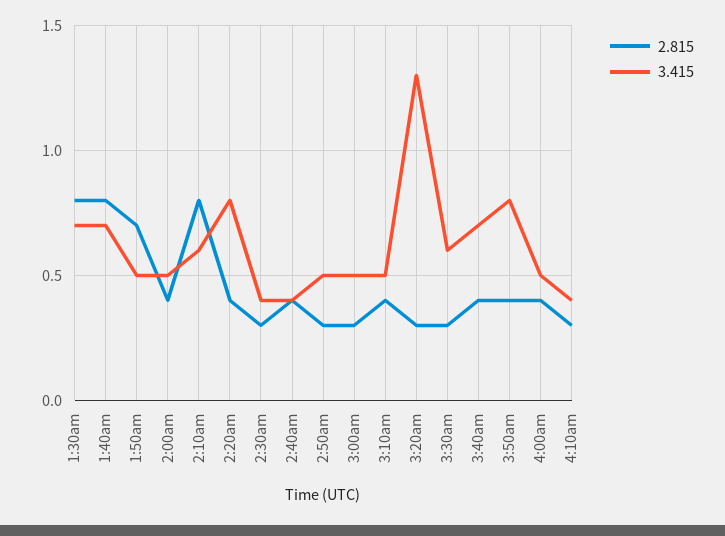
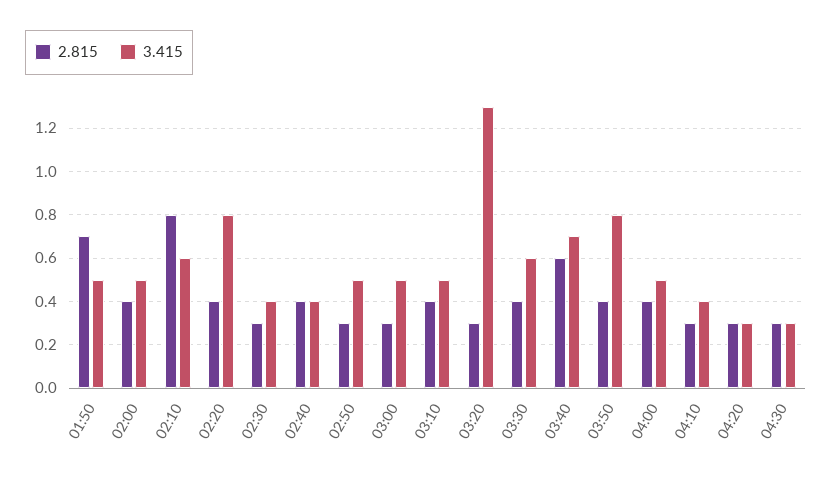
2.815, 1:30am: 0.8 -> none
3.415, 1:30am: 0.7 -> none
2.815, 1:40am: 0.8 -> none
3.415, 1:40am: 0.7 -> none
2.815, 3:30am: 0.3 -> 0.4
2.815, 3:40am: 0.4 -> 0.6
2.815, 04:20: none -> 0.3
3.415, 04:20: none -> 0.3
2.815, 04:30: none -> 0.3
3.415, 04:30: none -> 0.3

